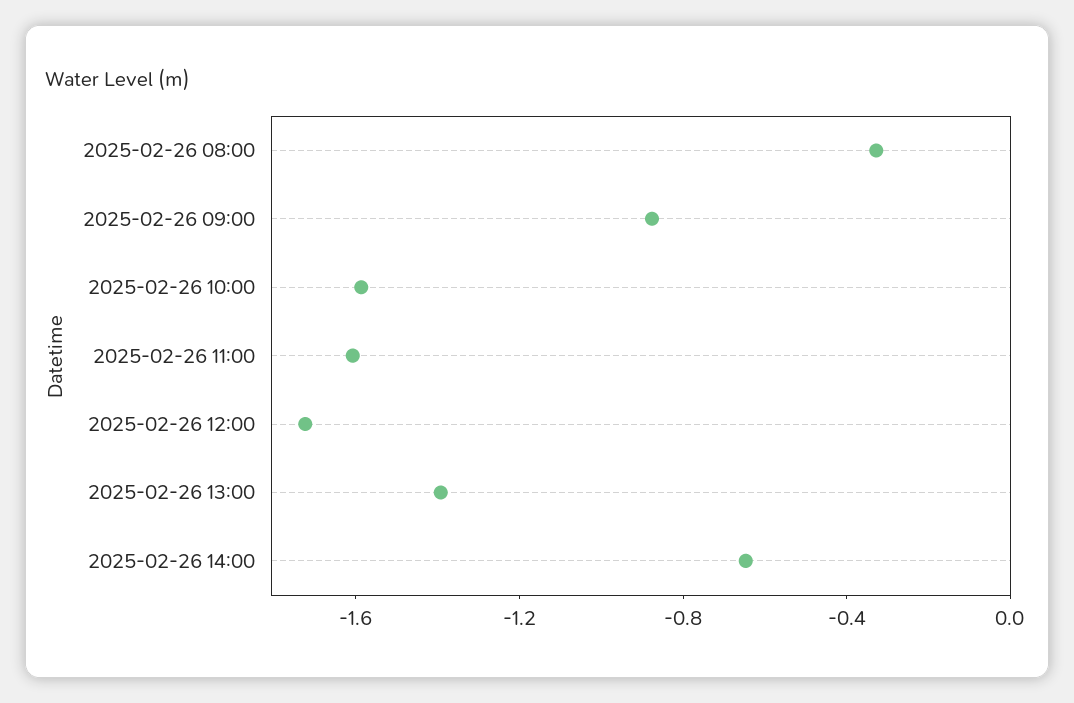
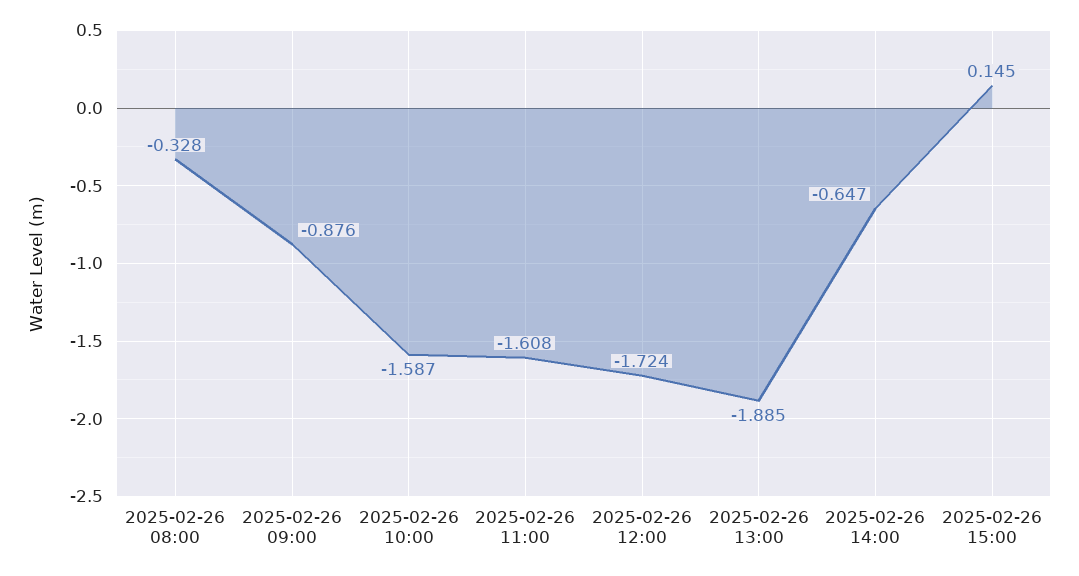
2025-02-26 13:00: -1.4 -> -1.885
2025-02-26 15:00: none -> 0.145

